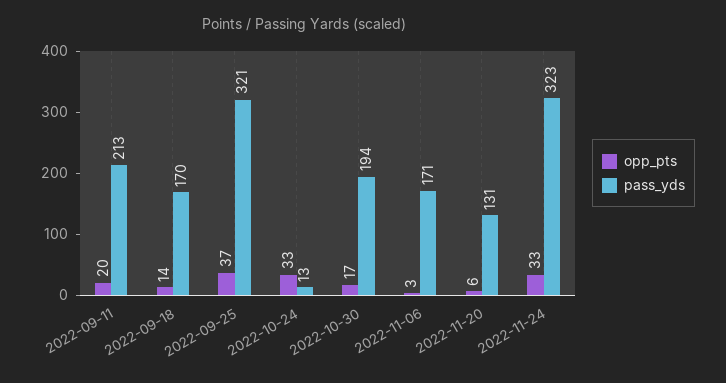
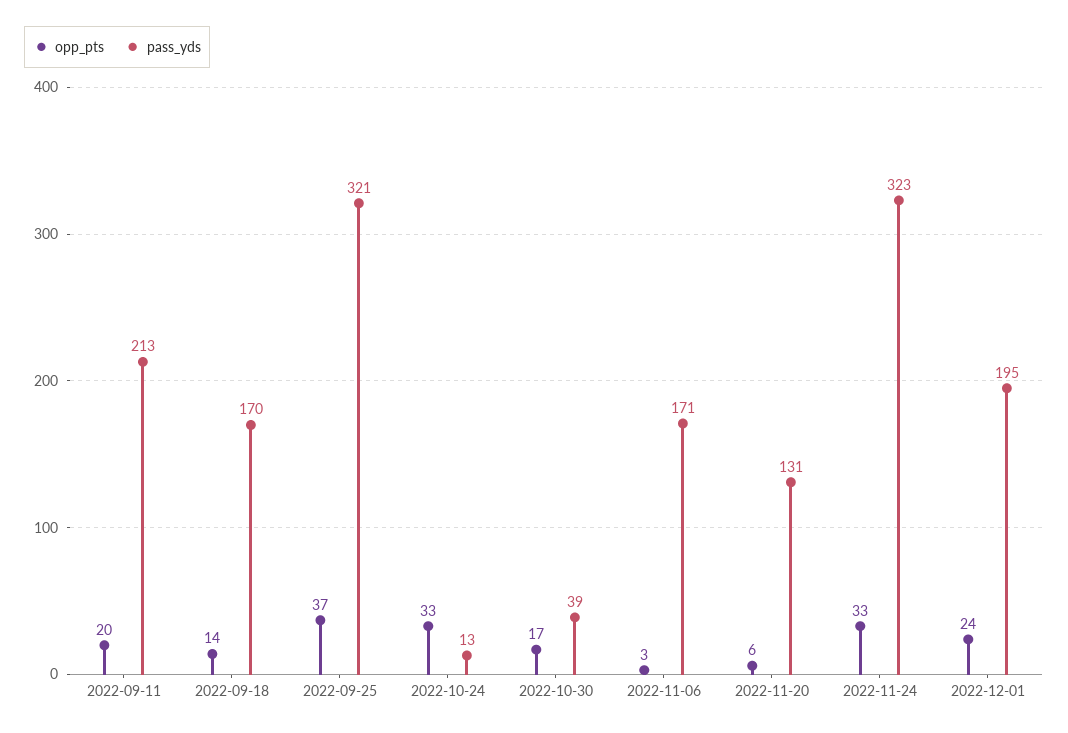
pass_yds, 2022-10-30: 194 -> 39
opp_pts, 2022-12-01: none -> 24
pass_yds, 2022-12-01: none -> 195

